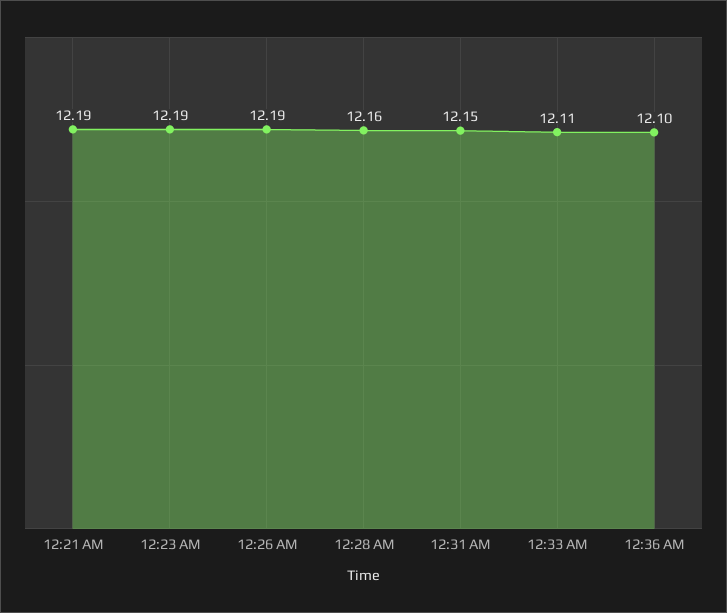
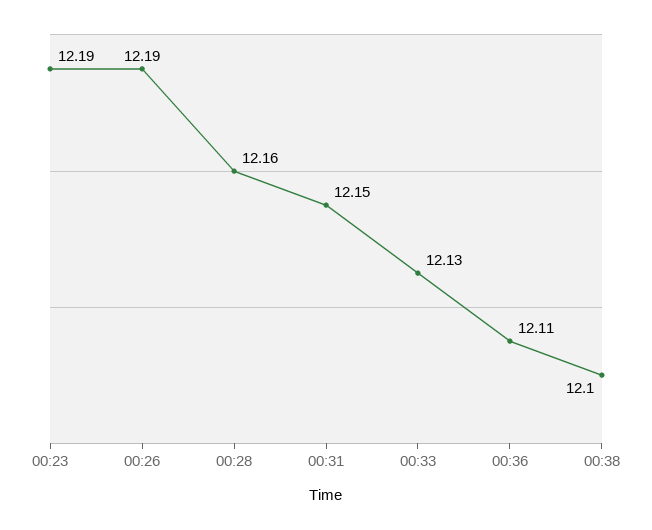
12:21 AM: 12.19 -> none
12:33 AM: 12.11 -> 12.13
12:36 AM: 12.1 -> 12.11
00:38: none -> 12.1

